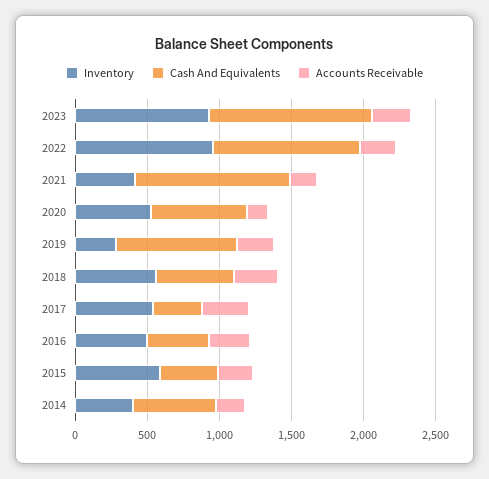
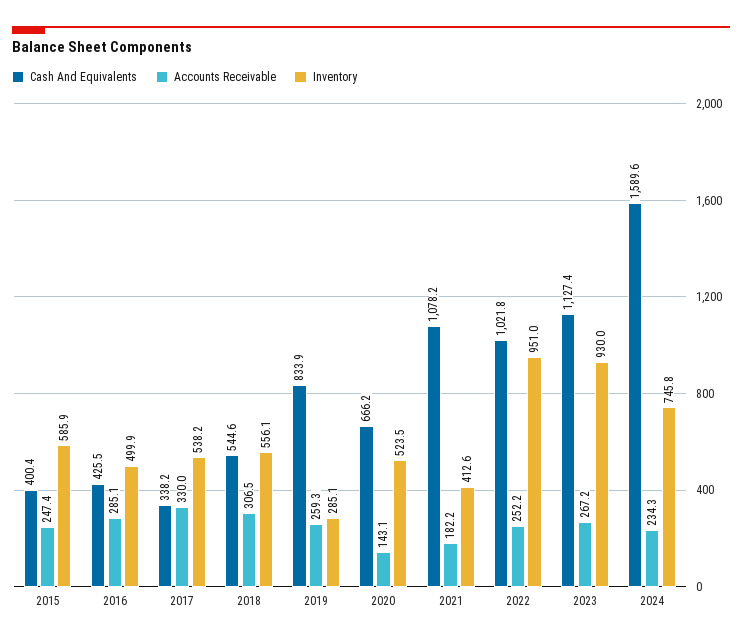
Inventory, 2014: 400 -> none
Cash And Equivalents, 2014: 600 -> none
Accounts Receivable, 2014: 200 -> none
Cash And Equivalents, 2024: none -> 1589.6
Accounts Receivable, 2024: none -> 234.3
Inventory, 2024: none -> 745.8

